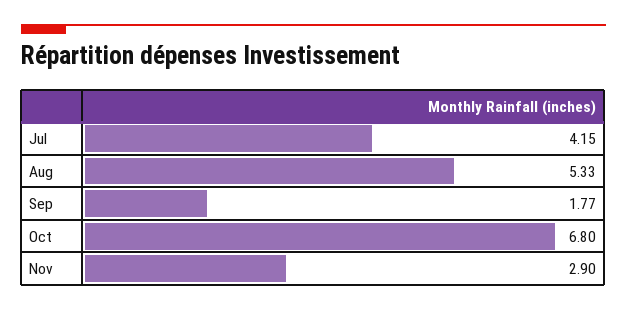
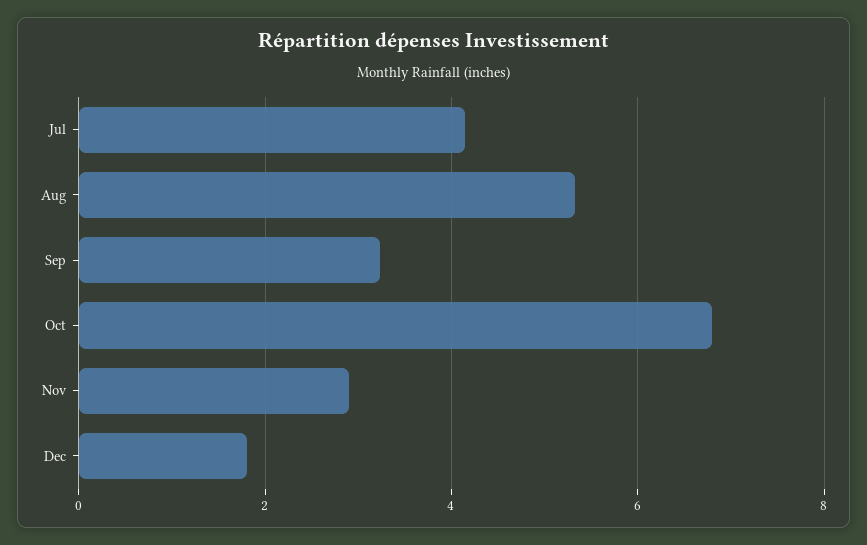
Sep: 1.77 -> 3.2
Dec: none -> 1.8

